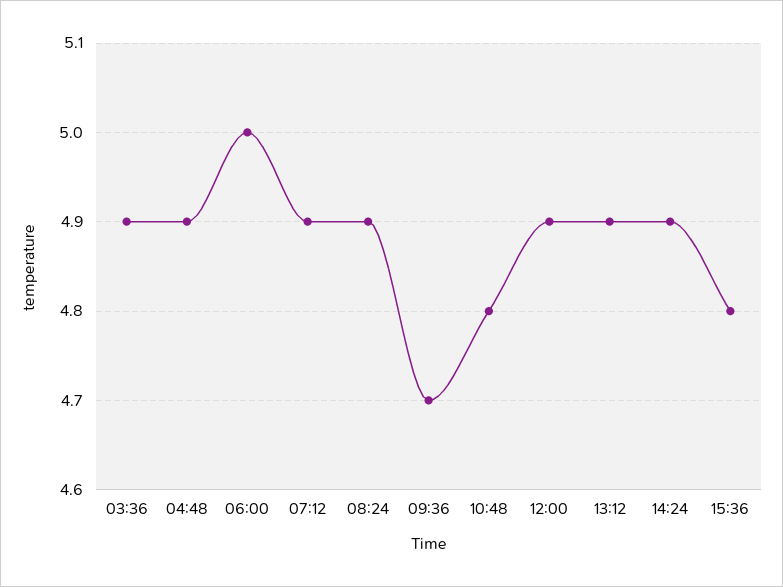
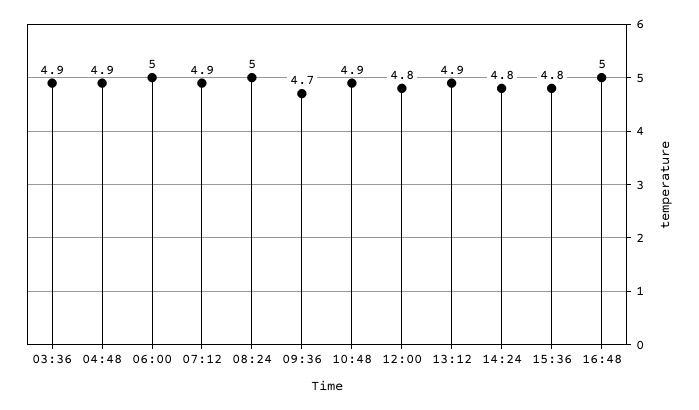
08:24: 4.9 -> 5
10:48: 4.8 -> 4.9
12:00: 4.9 -> 4.8
14:24: 4.9 -> 4.8
16:48: none -> 5

